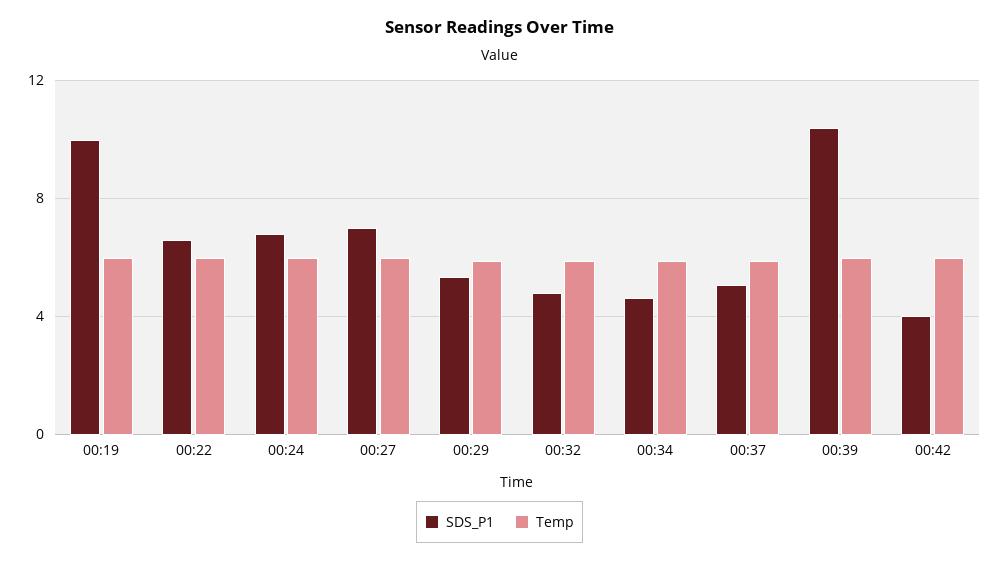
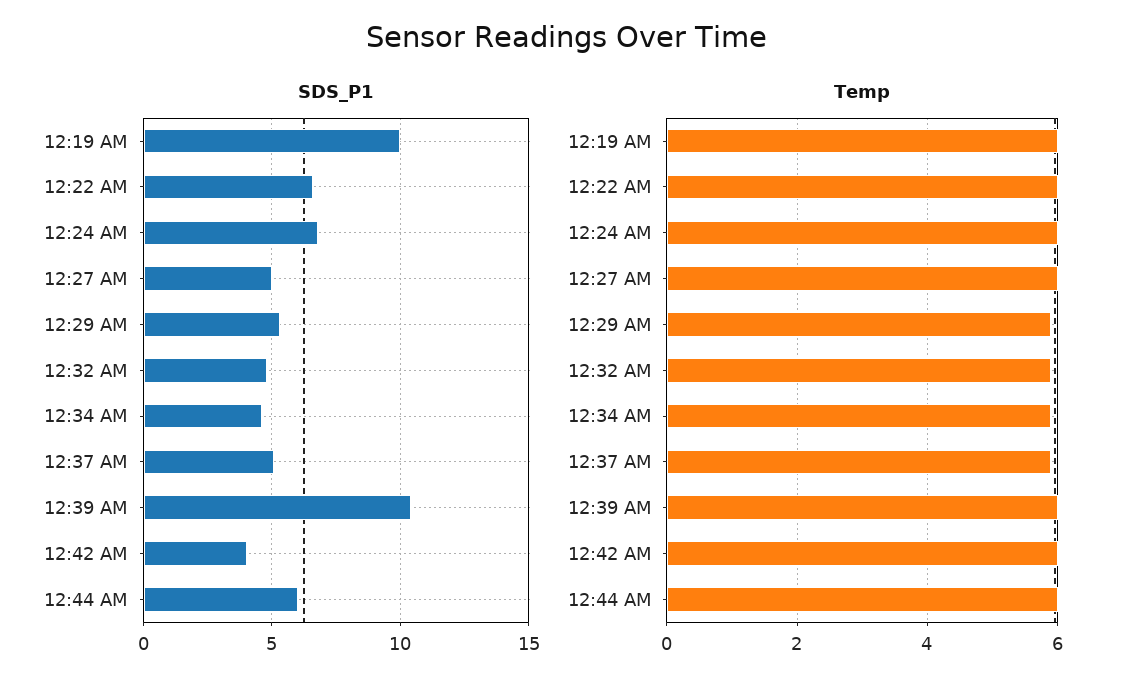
SDS_P1, 00:27: 7 -> 5
SDS_P1, 12:44 AM: none -> 6
Temp, 12:44 AM: none -> 6

